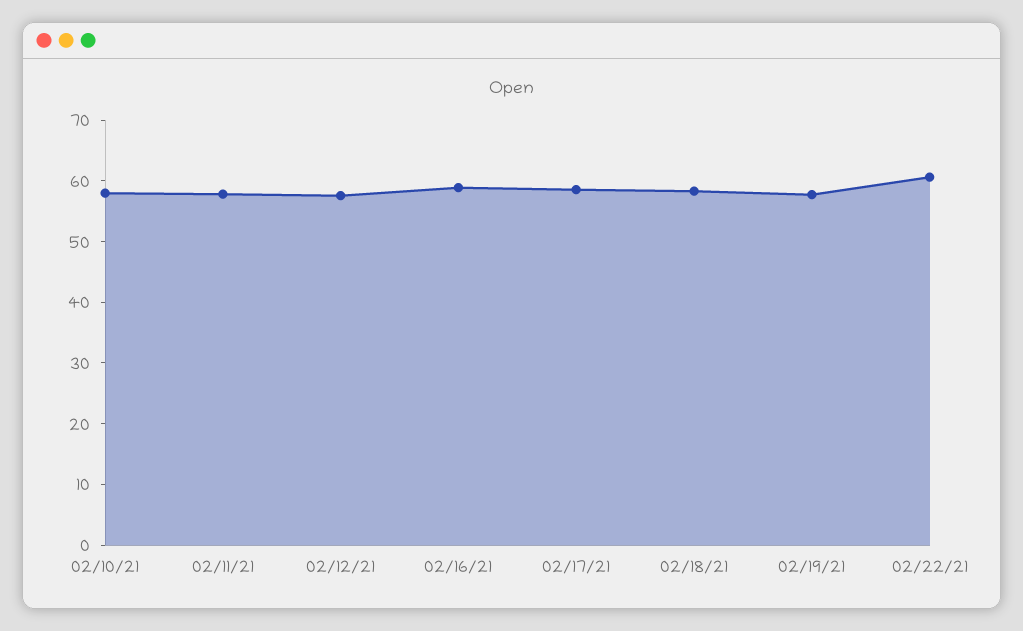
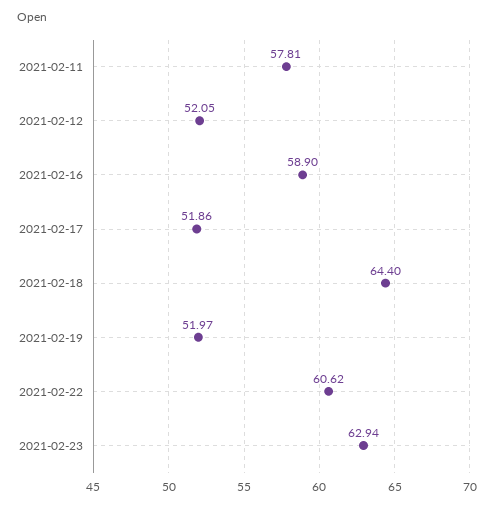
02/10/21: 58 -> none
02/12/21: 58 -> 52.05
02/17/21: 58 -> 51.86
02/18/21: 58 -> 64.4
02/19/21: 58 -> 51.97
2021-02-23: none -> 62.94

